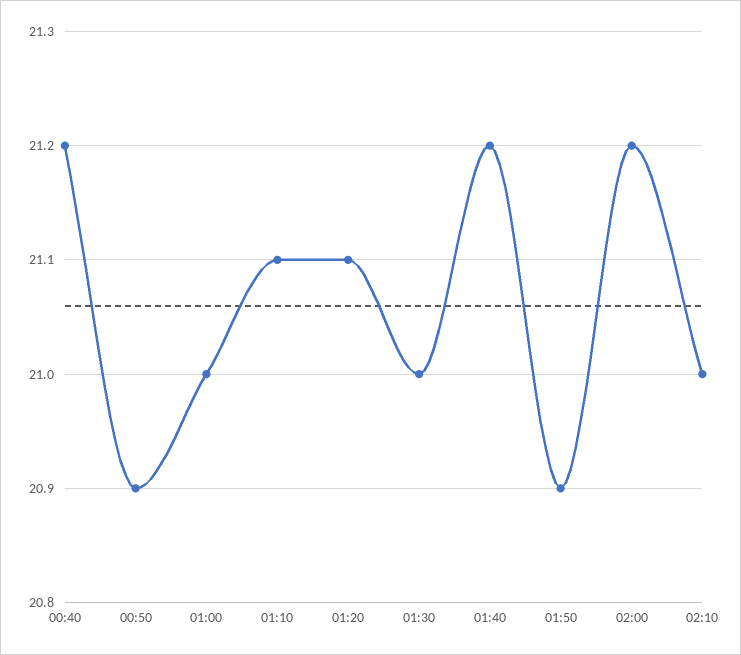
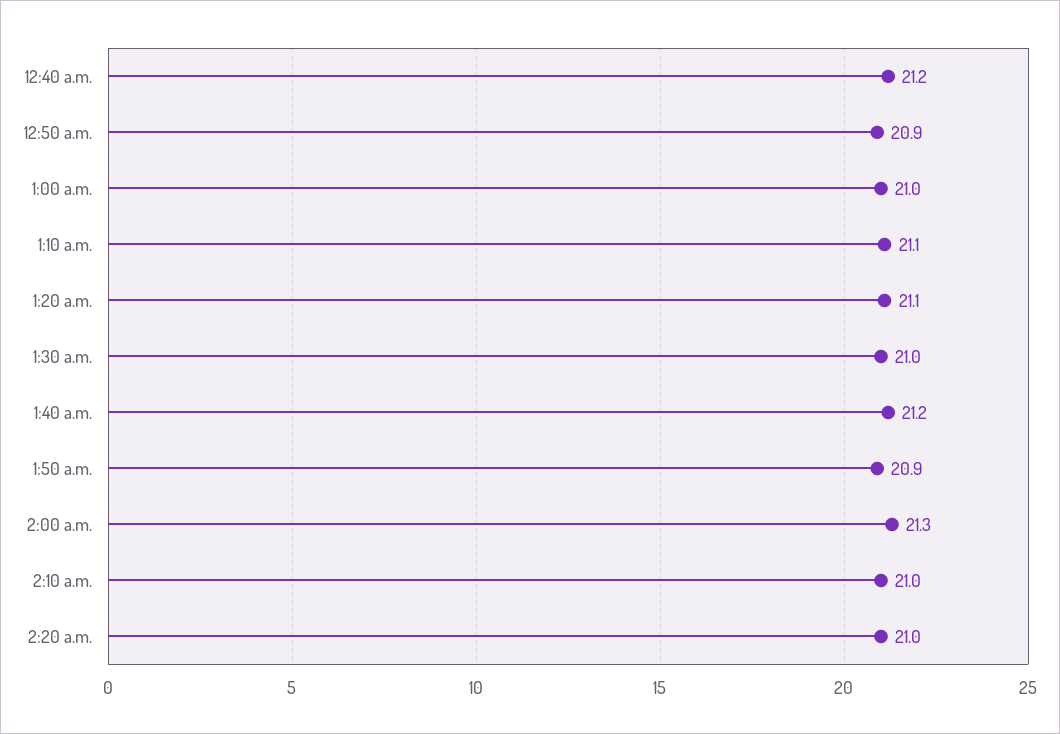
02:00: 21.2 -> 21.3
2:20 a.m.: none -> 21

